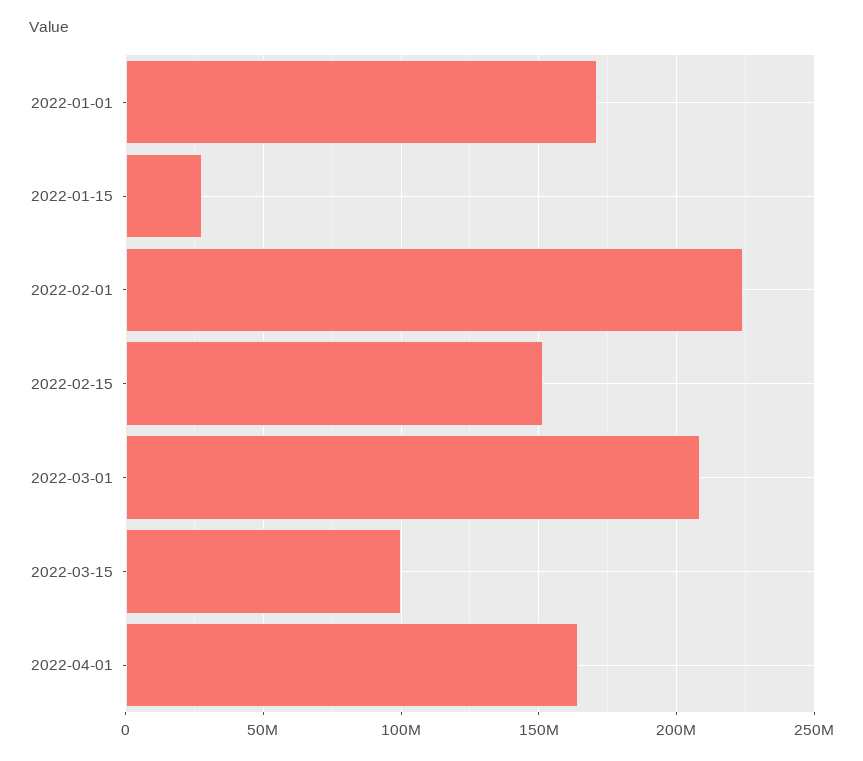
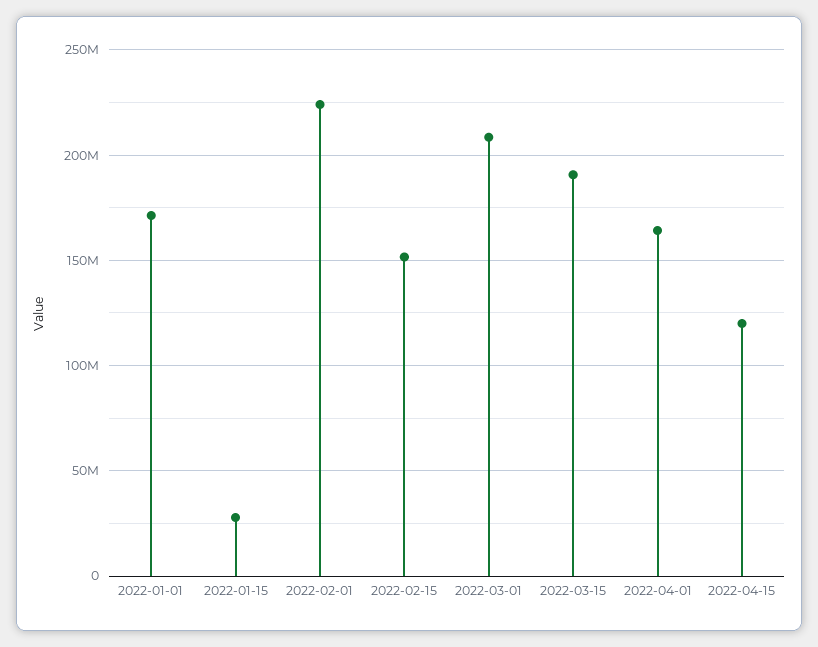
2022-03-15: 100000000 -> 190000000
2022-04-15: none -> 120000000

